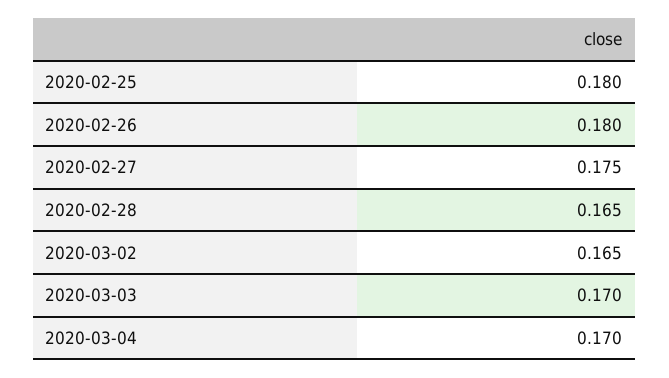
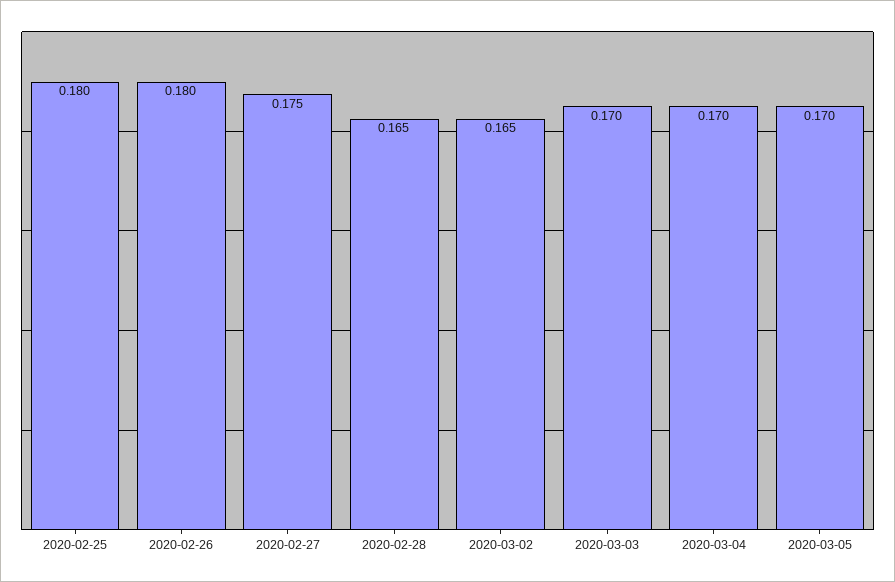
2020-03-05: none -> 0.17

